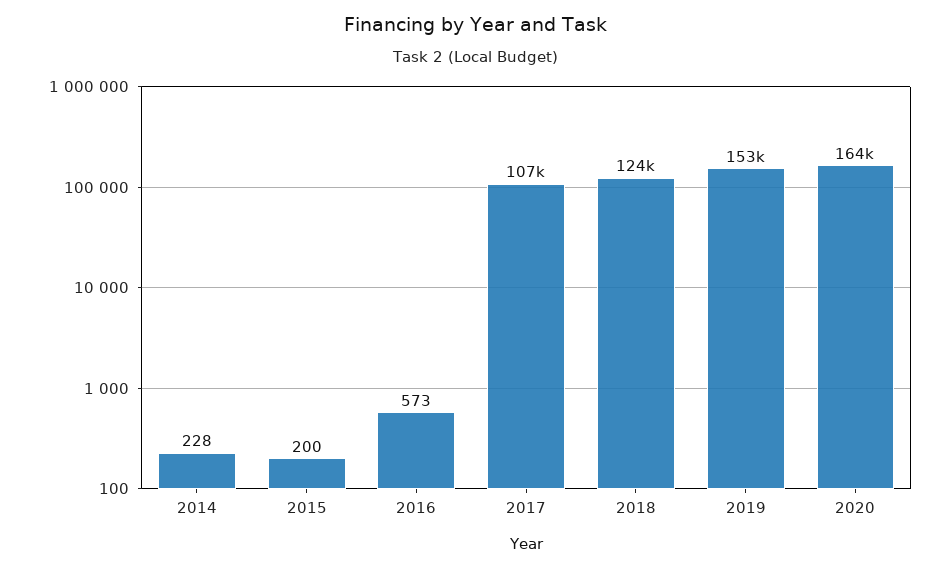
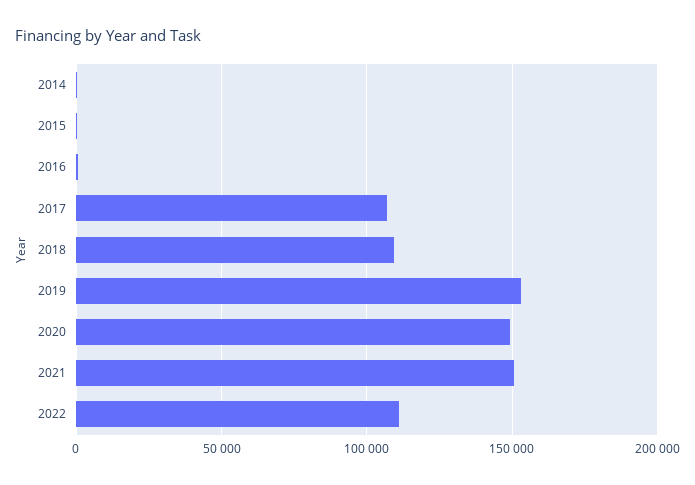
2018: 124000 -> 110000
2020: 164000 -> 150000
2021: none -> 150000
2022: none -> 110000

